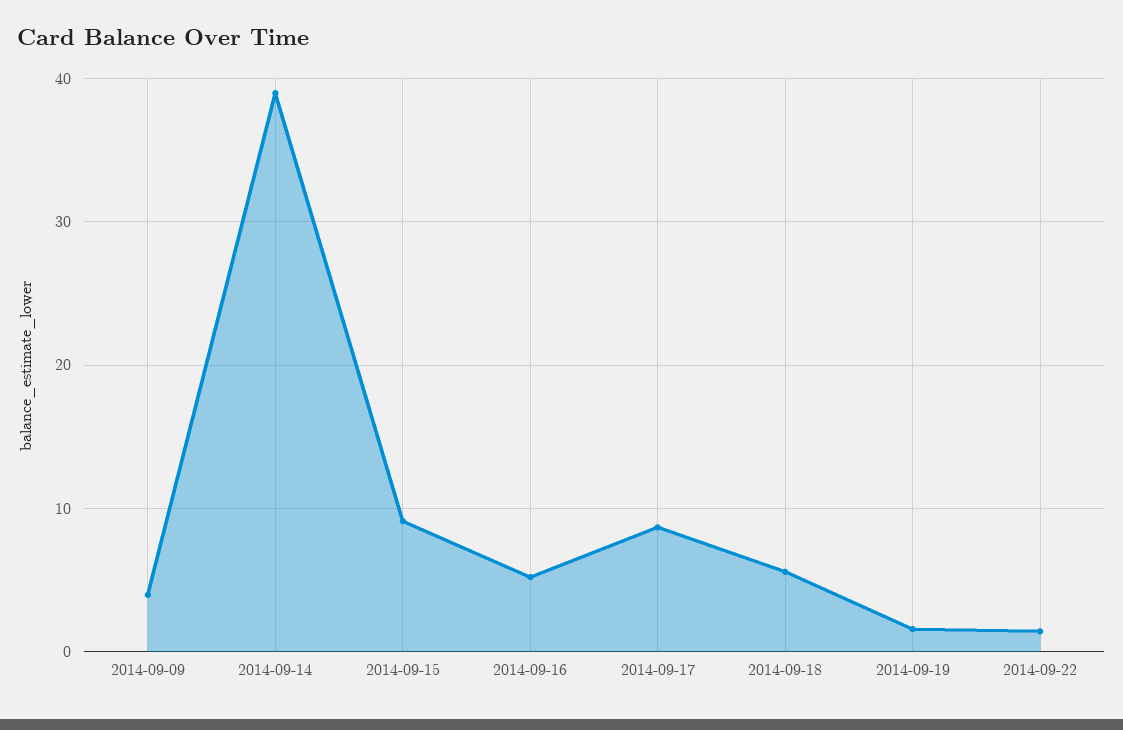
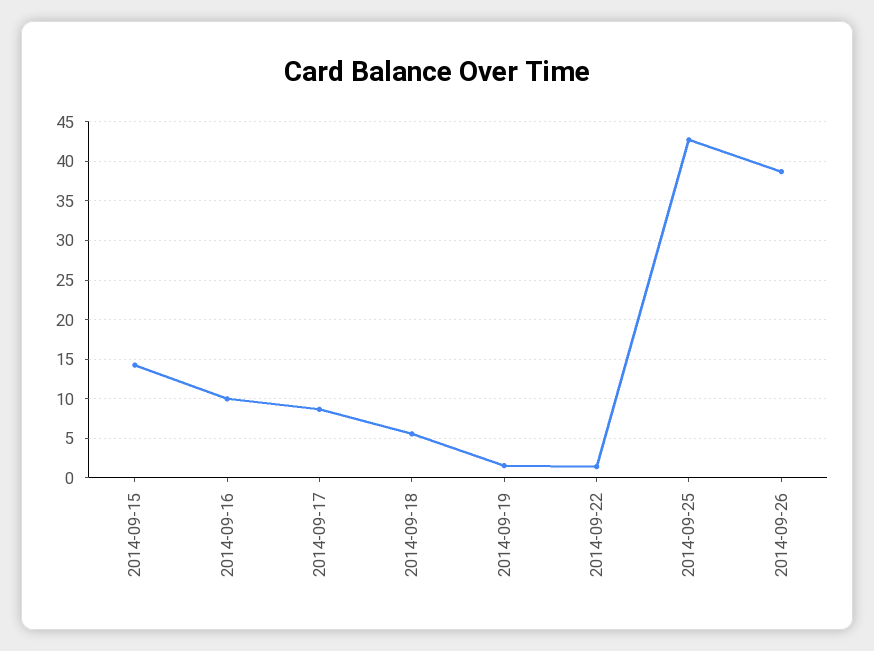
2014-09-09: 4 -> none
2014-09-14: 39 -> none
2014-09-15: 9 -> 14
2014-09-16: 5 -> 10
2014-09-25: none -> 43
2014-09-26: none -> 39

